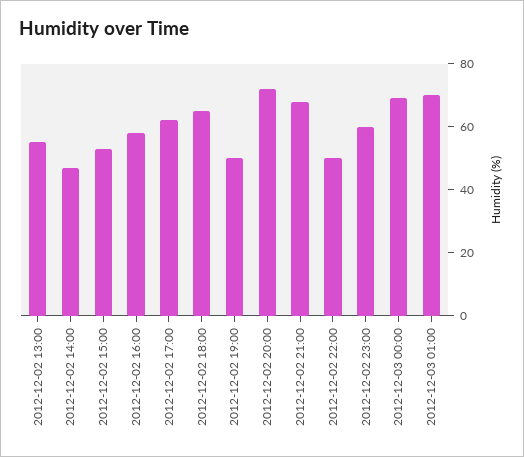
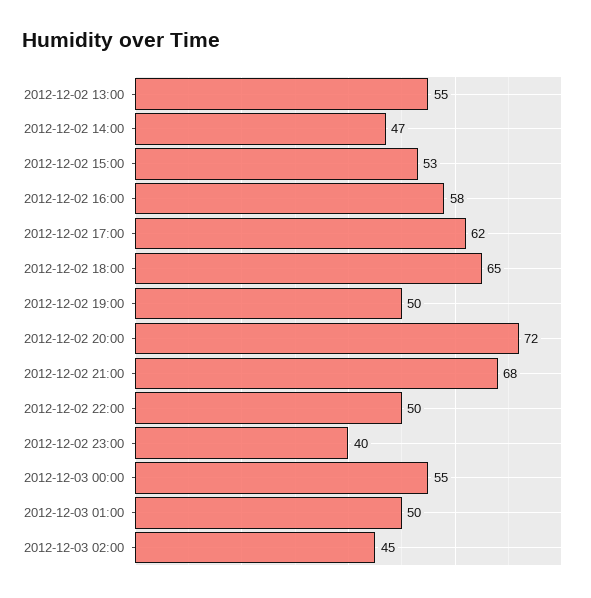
2012-12-02 23:00: 60 -> 40
2012-12-03 00:00: 70 -> 55
2012-12-03 01:00: 70 -> 50
2012-12-03 02:00: none -> 45

